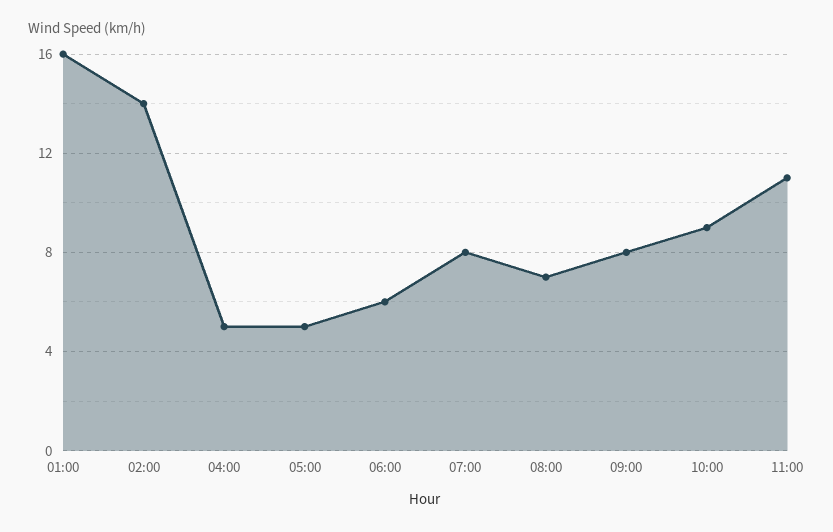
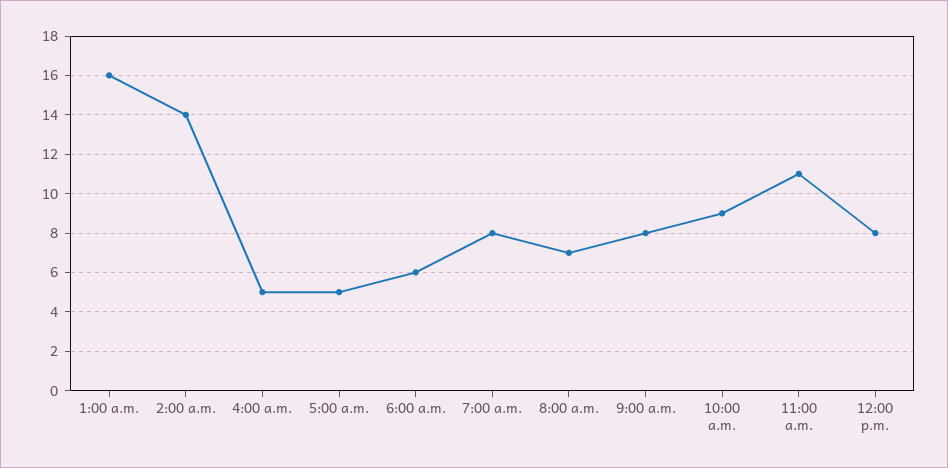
12:00 p.m.: none -> 8

